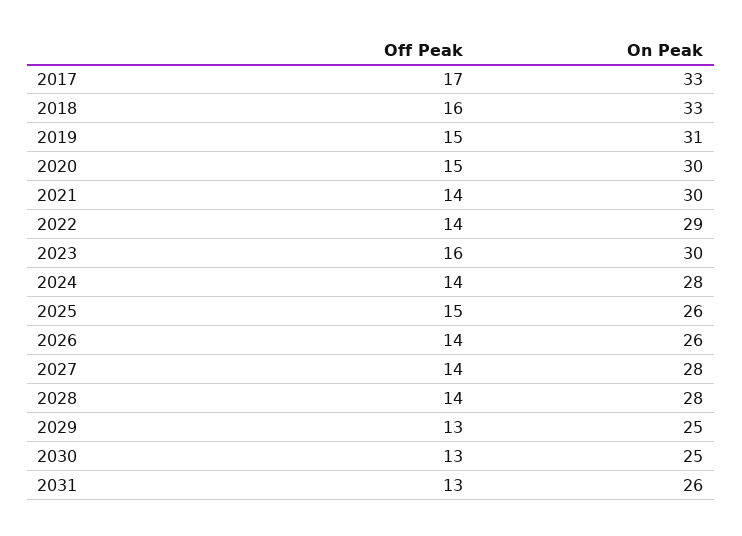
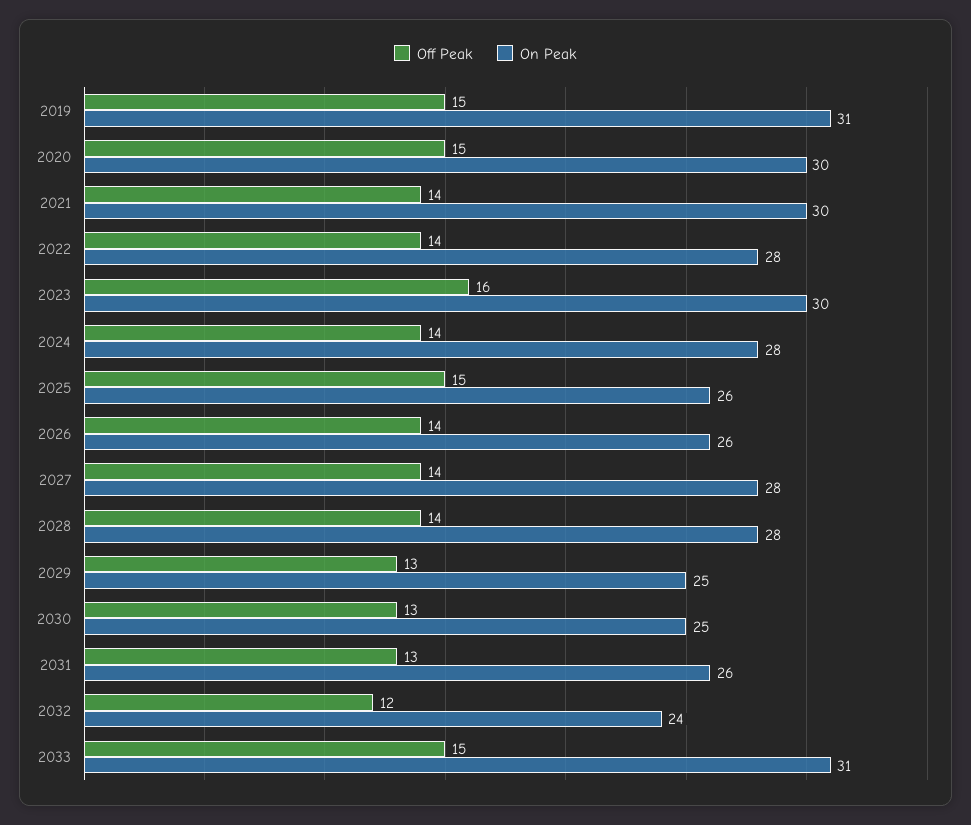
Off Peak, 2017: 17 -> none
On Peak, 2017: 33 -> none
Off Peak, 2018: 16 -> none
On Peak, 2018: 33 -> none
On Peak, 2022: 29 -> 28
Off Peak, 2032: none -> 12
On Peak, 2032: none -> 24
Off Peak, 2033: none -> 15
On Peak, 2033: none -> 31

